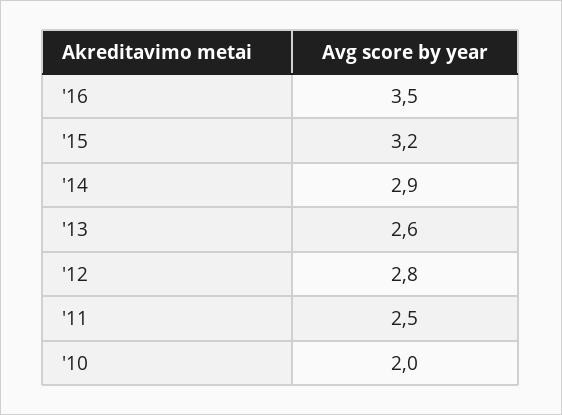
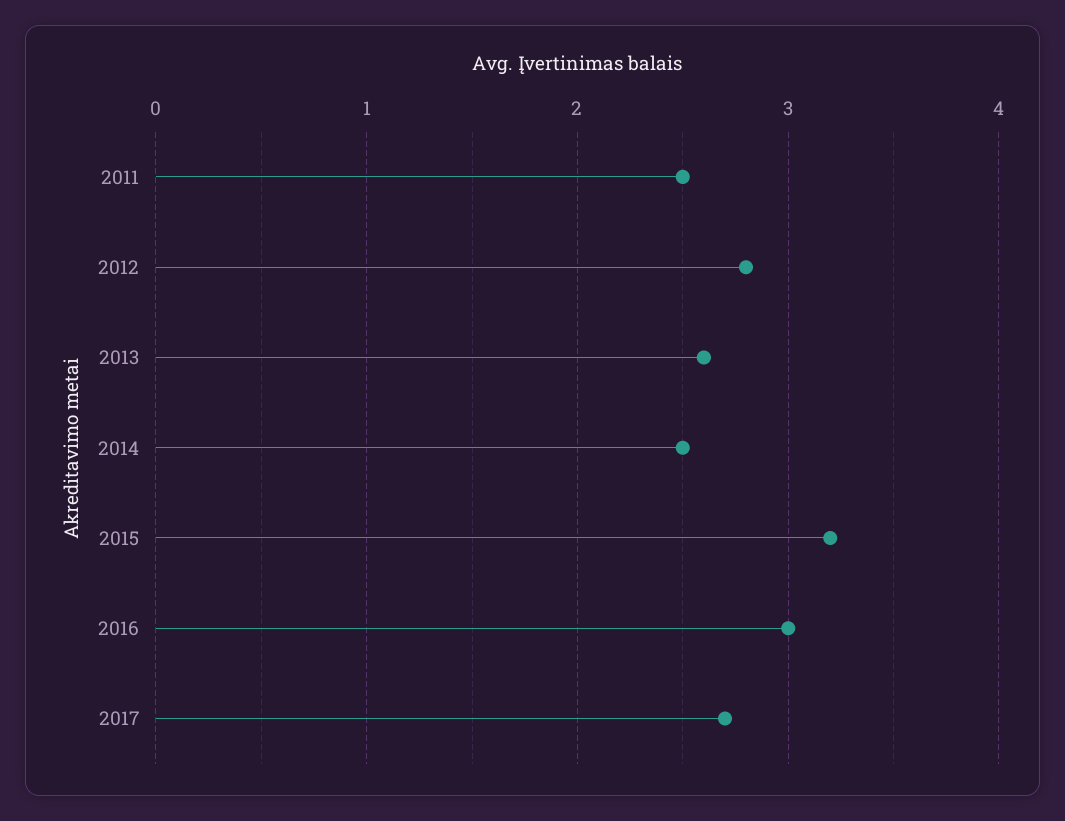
'16: 3.5 -> 3
'14: 2.9 -> 2.5
'10: 2 -> none
2017: none -> 2.7

